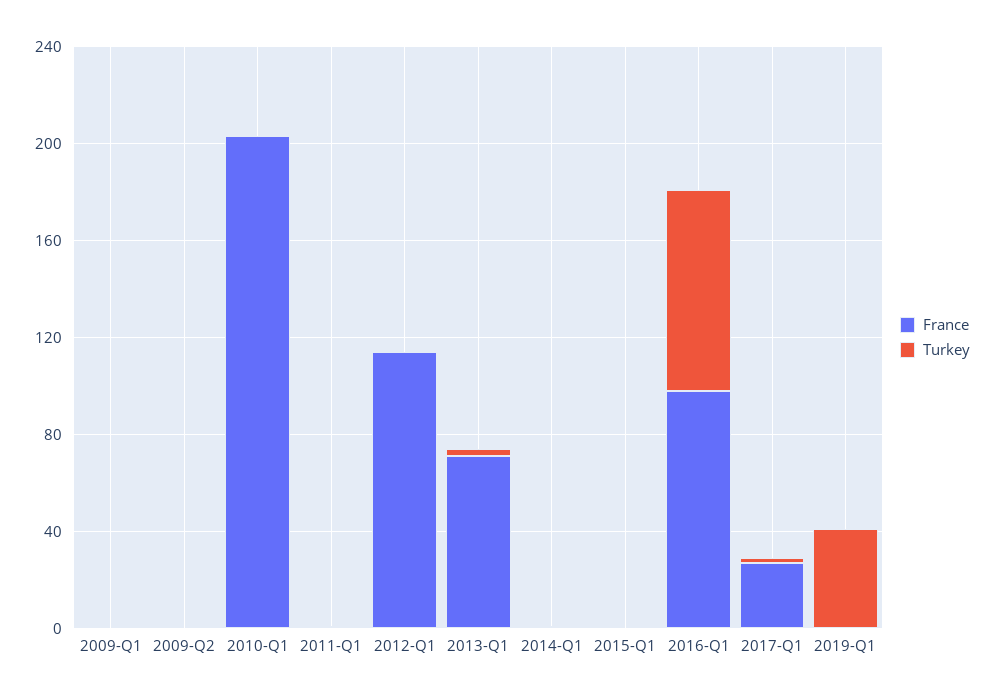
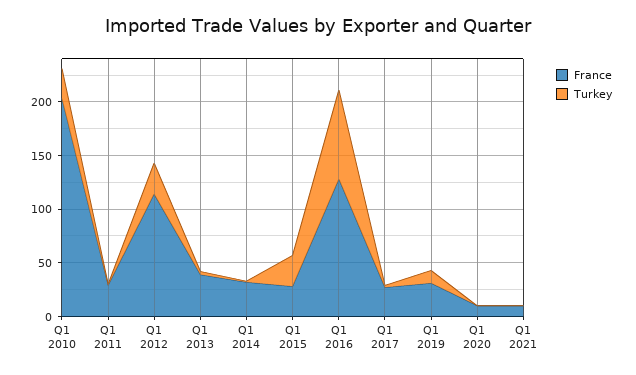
France, 2009-Q1: 0 -> none
Turkey, 2009-Q1: 0 -> none
France, 2009-Q2: 0 -> none
Turkey, 2009-Q2: 0 -> none
Turkey, 2010-Q1: 0 -> 30
France, 2011-Q1: 0 -> 30
Turkey, 2012-Q1: 0 -> 30
France, 2013-Q1: 70 -> 40
France, 2014-Q1: 0 -> 30
France, 2015-Q1: 0 -> 30
Turkey, 2015-Q1: 0 -> 30
France, 2016-Q1: 100 -> 130
France, 2019-Q1: 0 -> 30
Turkey, 2019-Q1: 40 -> 10
France, Q1 2020: none -> 10
Turkey, Q1 2020: none -> 0
France, Q1 2021: none -> 10
Turkey, Q1 2021: none -> 0

